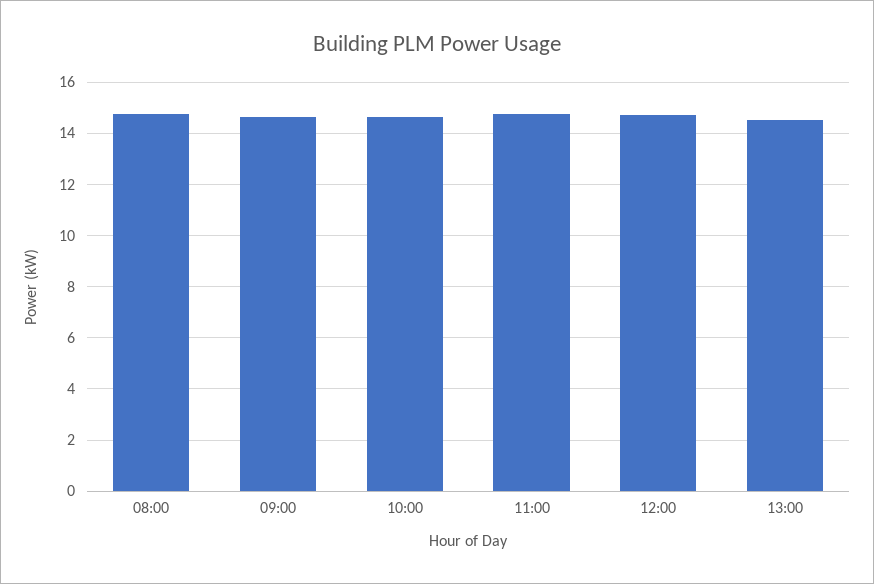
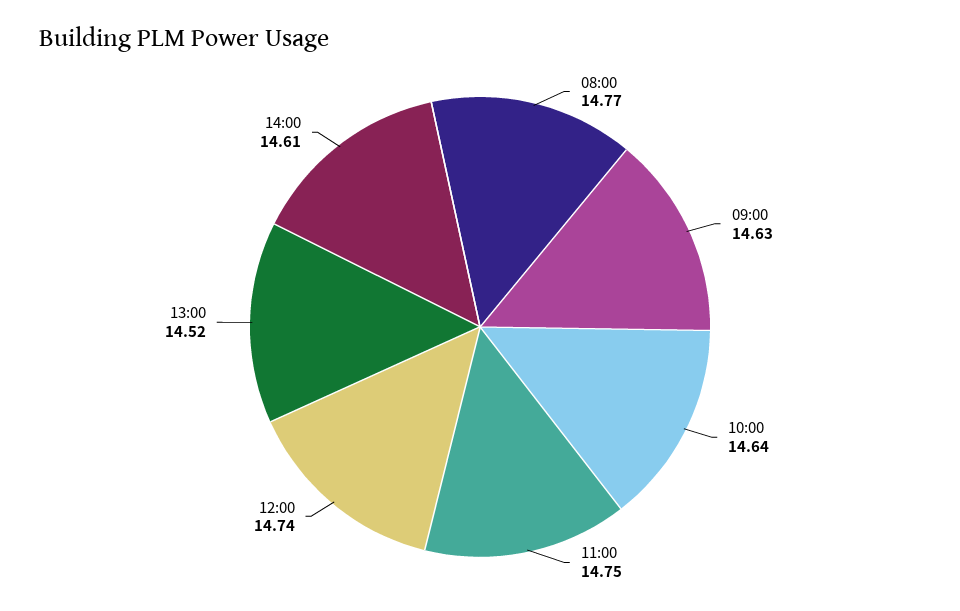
14:00: none -> 14.61

